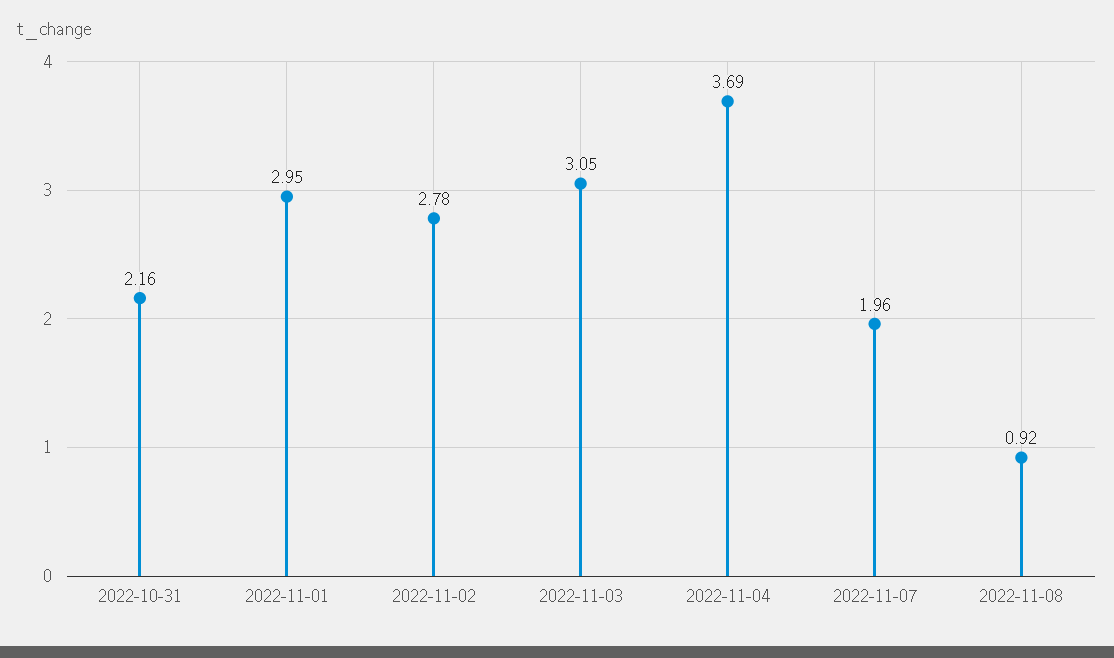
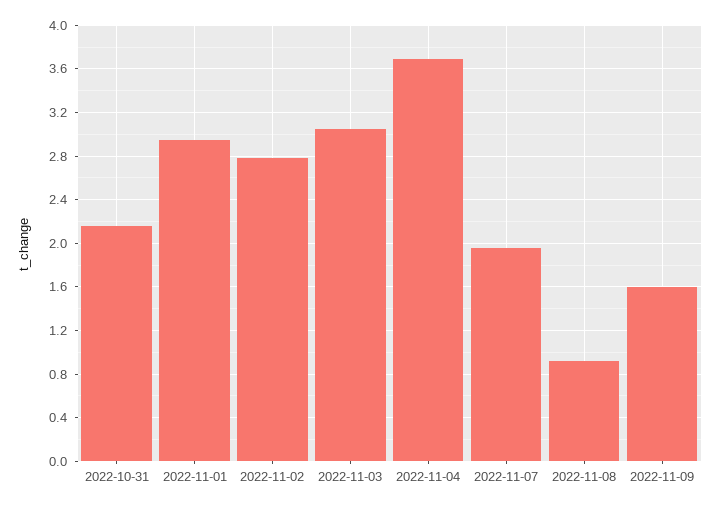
2022-11-09: none -> 1.6

